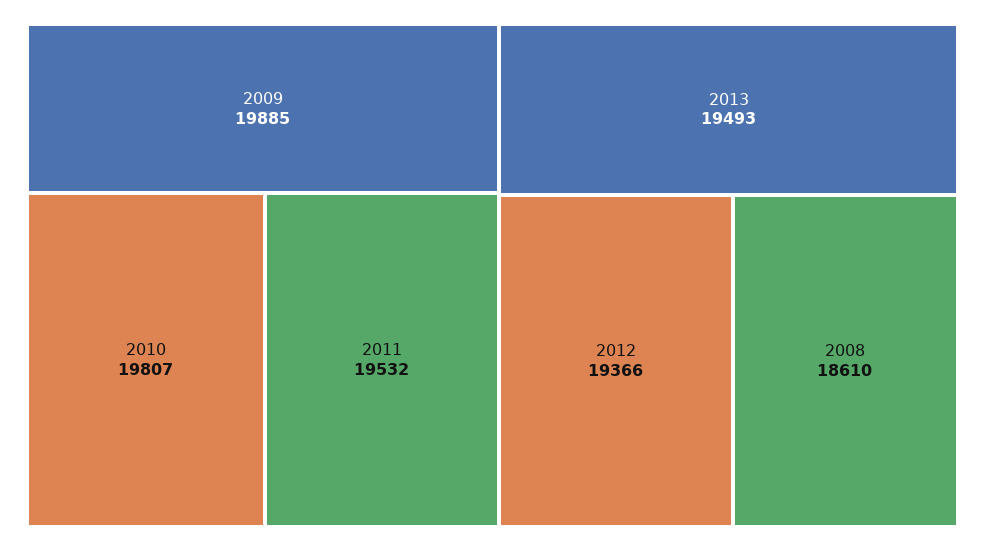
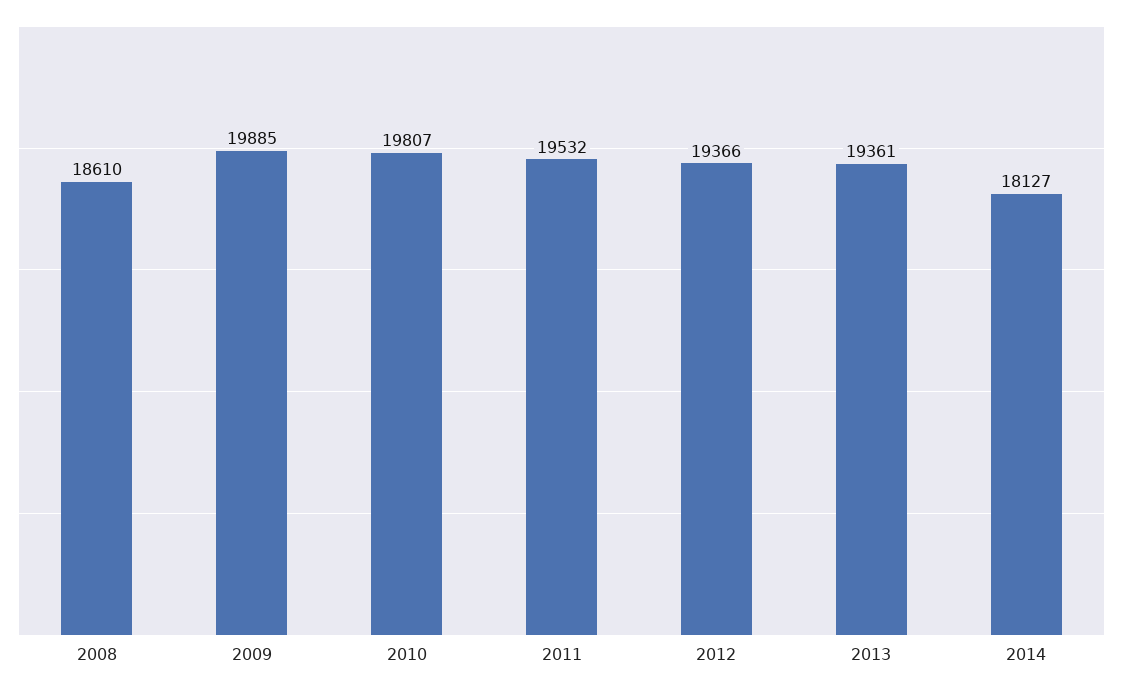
2013: 19493 -> 19361
2014: none -> 18127

